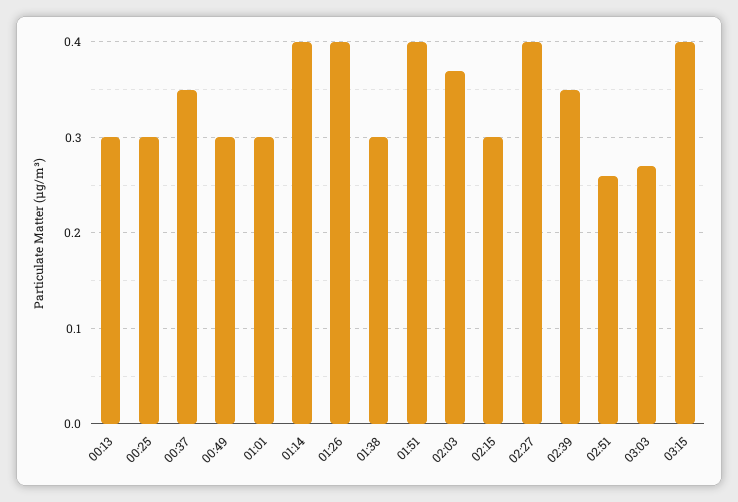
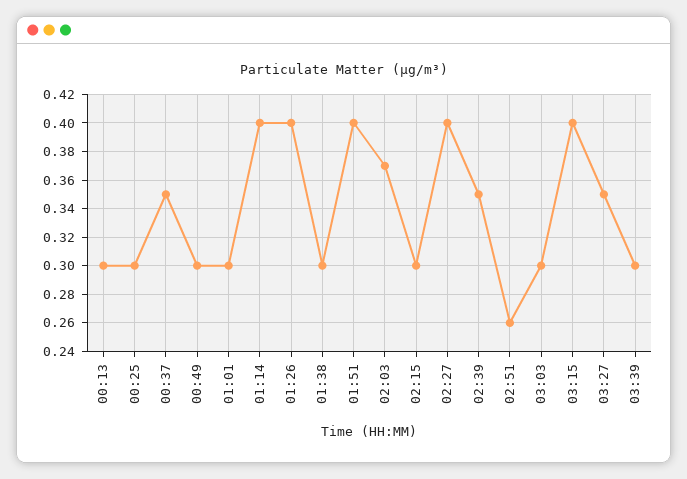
03:03: 0.27 -> 0.3
03:27: none -> 0.35
03:39: none -> 0.3

